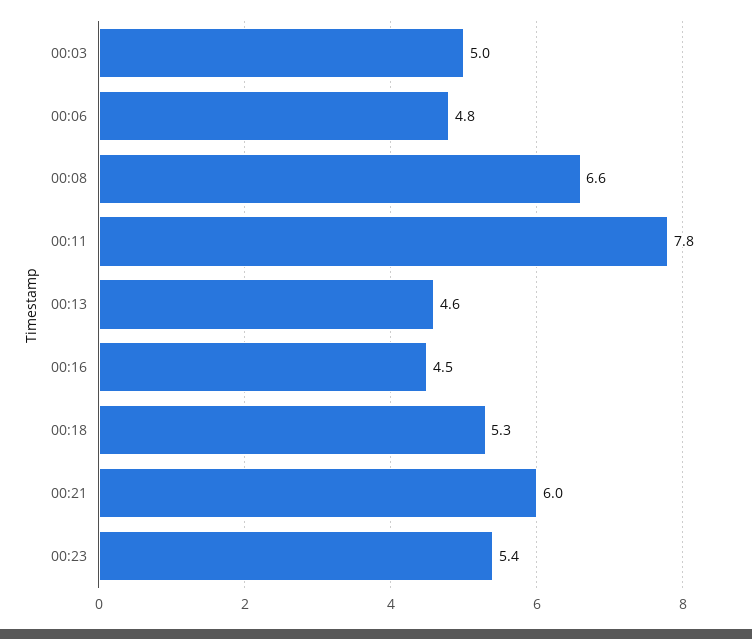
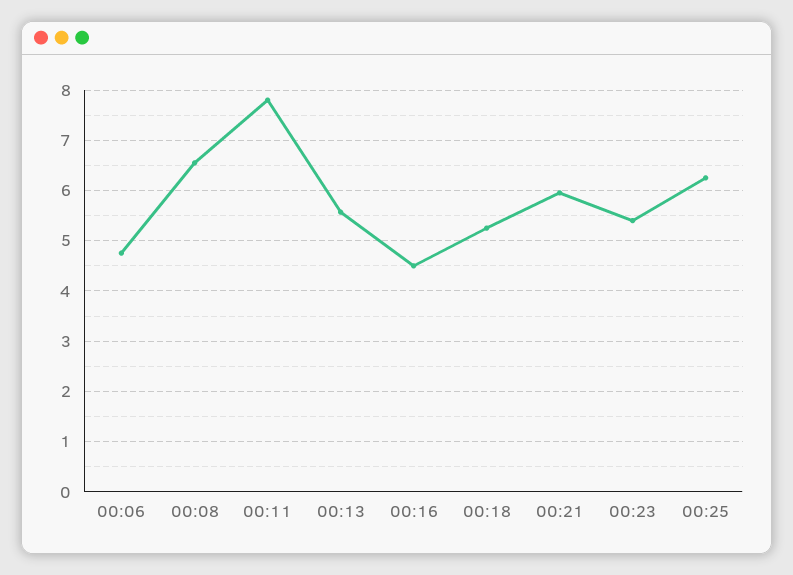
00:03: 5 -> none
00:13: 4.6 -> 5.6
00:25: none -> 6.2

